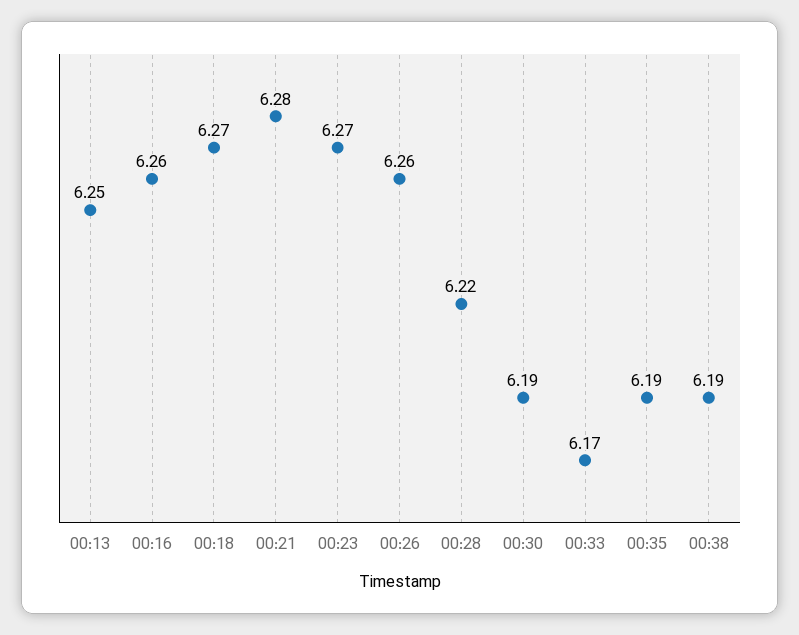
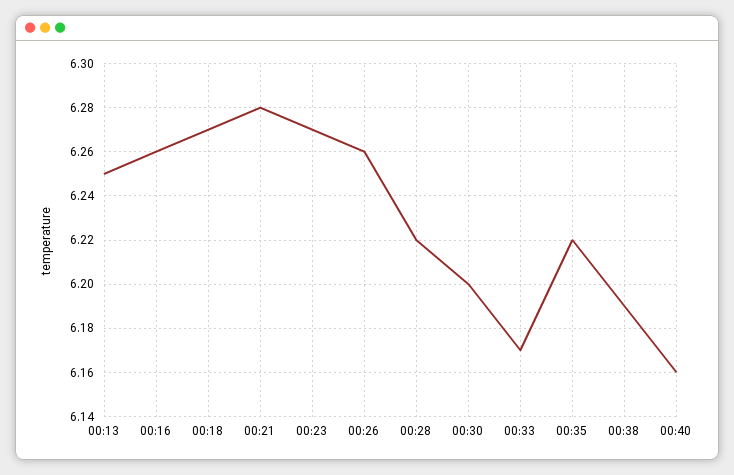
00:30: 6.19 -> 6.2
00:35: 6.19 -> 6.22
00:40: none -> 6.16

